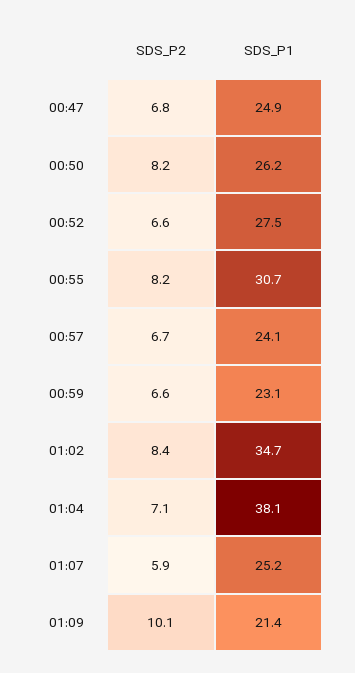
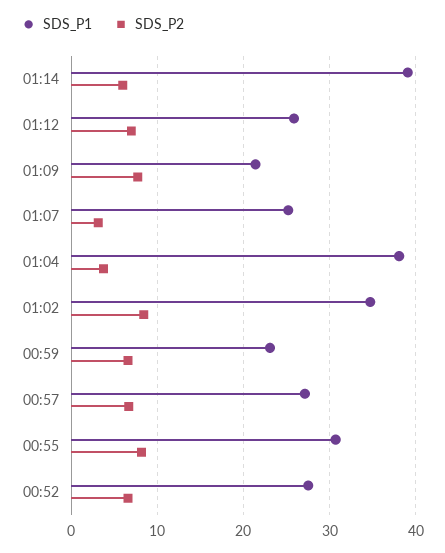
SDS_P2, 00:47: 6.8 -> none
SDS_P1, 00:47: 24.9 -> none
SDS_P2, 00:50: 8.2 -> none
SDS_P1, 00:50: 26.2 -> none
SDS_P1, 00:57: 24.1 -> 27
SDS_P2, 01:04: 7.1 -> 4
SDS_P2, 01:07: 5.9 -> 3
SDS_P2, 01:09: 10.1 -> 8
SDS_P1, 01:14: none -> 39
SDS_P2, 01:14: none -> 6
SDS_P1, 01:12: none -> 26
SDS_P2, 01:12: none -> 7

